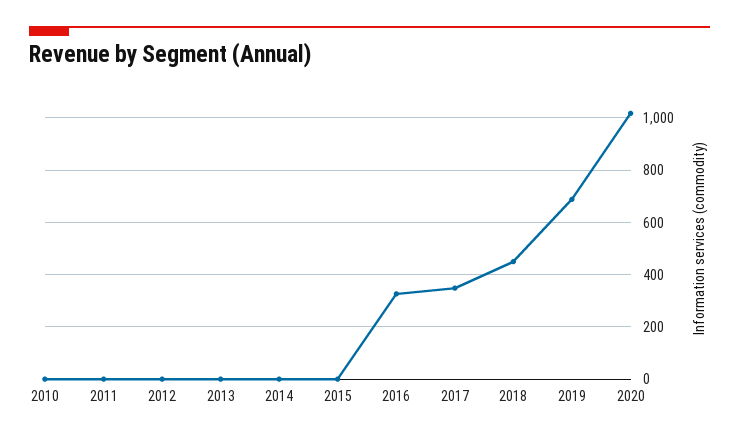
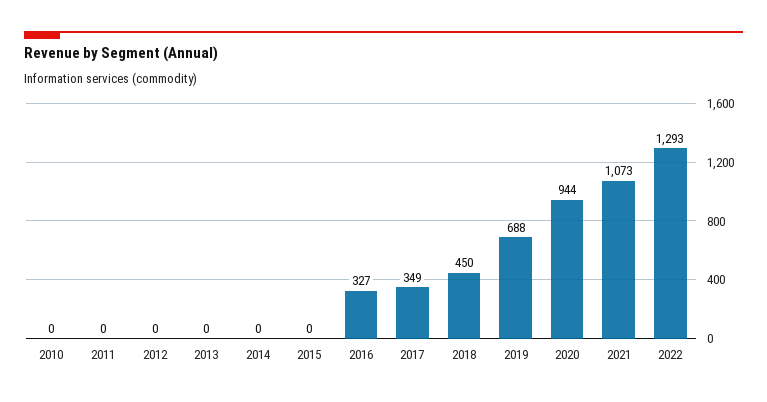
2020: 1025 -> 944
2021: none -> 1073
2022: none -> 1293

